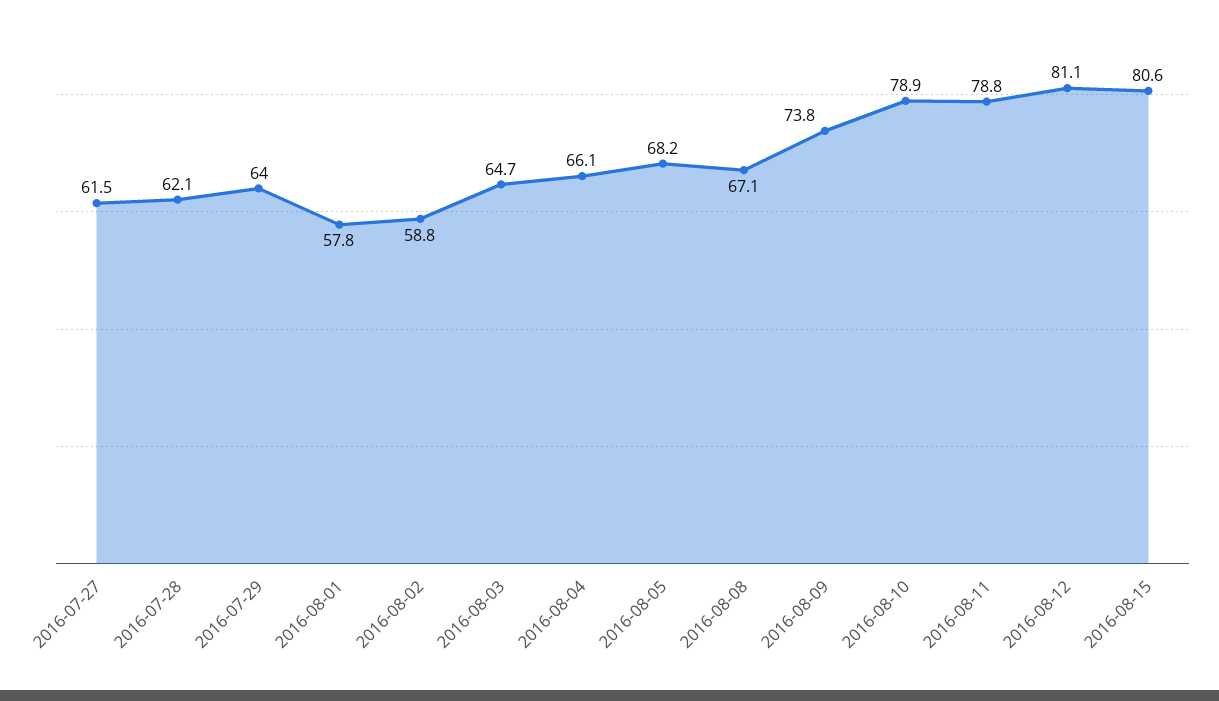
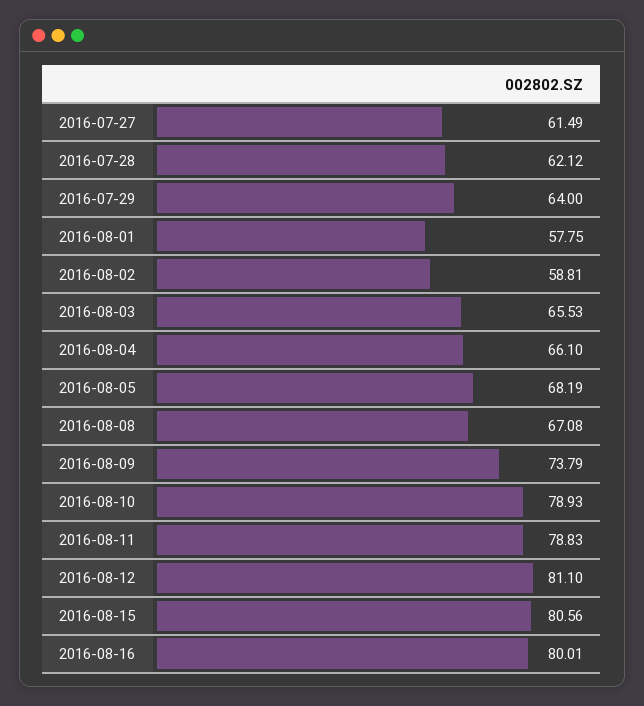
2016-08-03: 64.7 -> 65.53
2016-08-16: none -> 80.01

